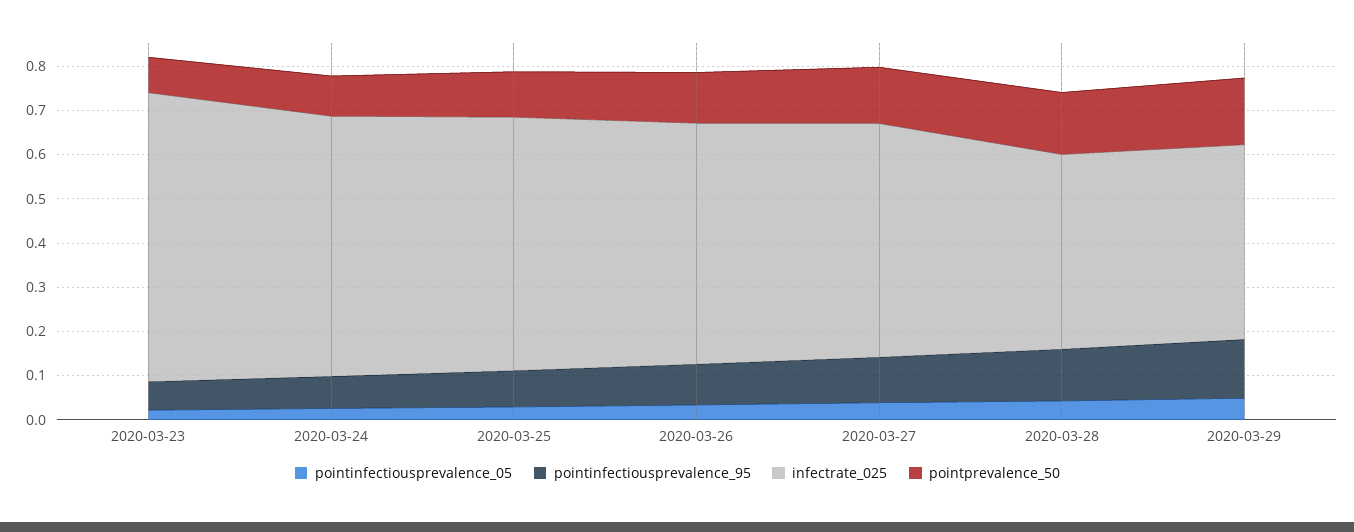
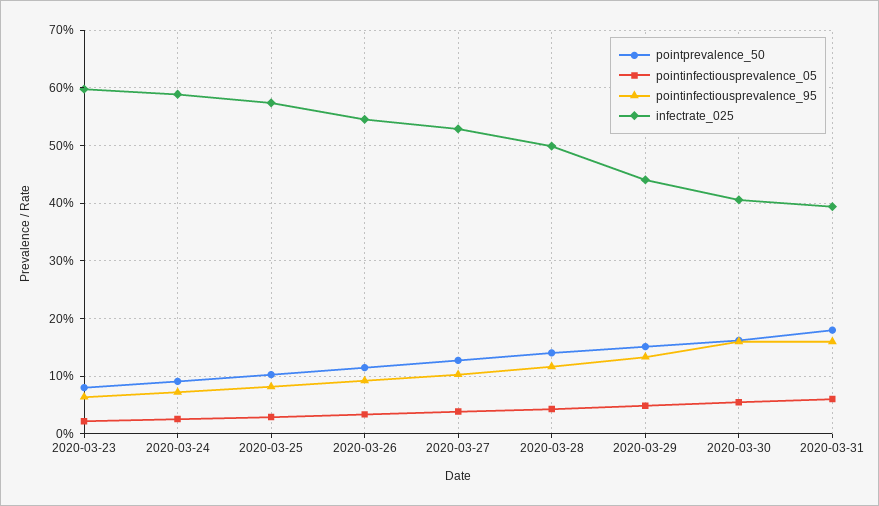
infectrate_025, 2020-03-23: 0.66 -> 0.6
infectrate_025, 2020-03-28: 0.44 -> 0.5
pointprevalence_50, 2020-03-30: none -> 0.16
pointinfectiousprevalence_05, 2020-03-30: none -> 0.06
pointinfectiousprevalence_95, 2020-03-30: none -> 0.16
infectrate_025, 2020-03-30: none -> 0.4
pointprevalence_50, 2020-03-31: none -> 0.18
pointinfectiousprevalence_05, 2020-03-31: none -> 0.06
pointinfectiousprevalence_95, 2020-03-31: none -> 0.16
infectrate_025, 2020-03-31: none -> 0.4

